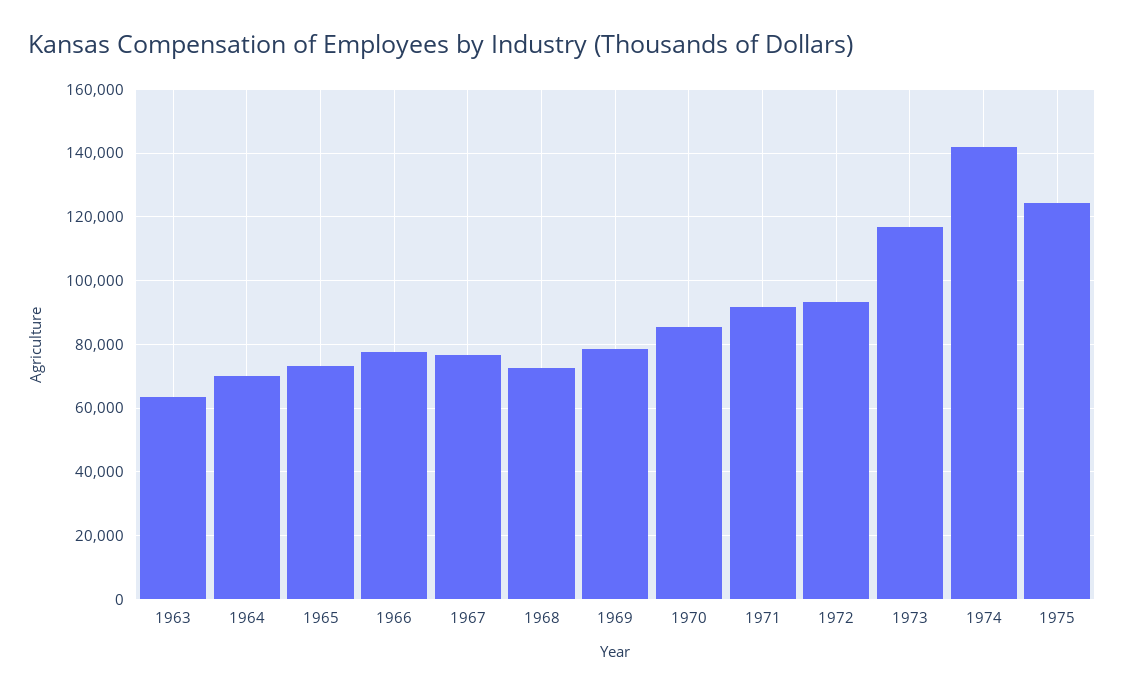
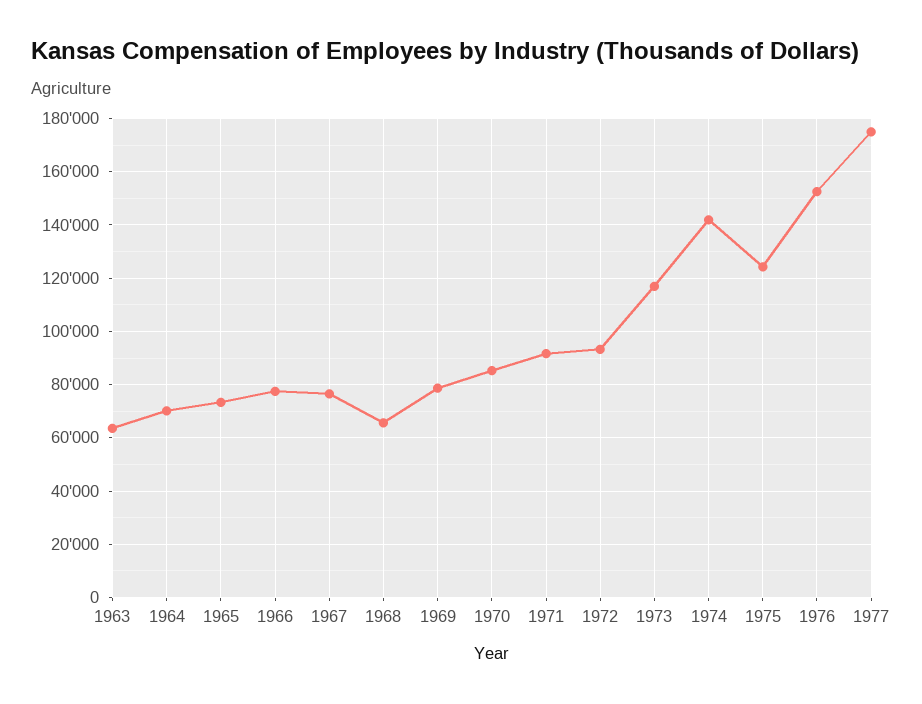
1968: 72000 -> 65000
1976: none -> 152500
1977: none -> 175000

